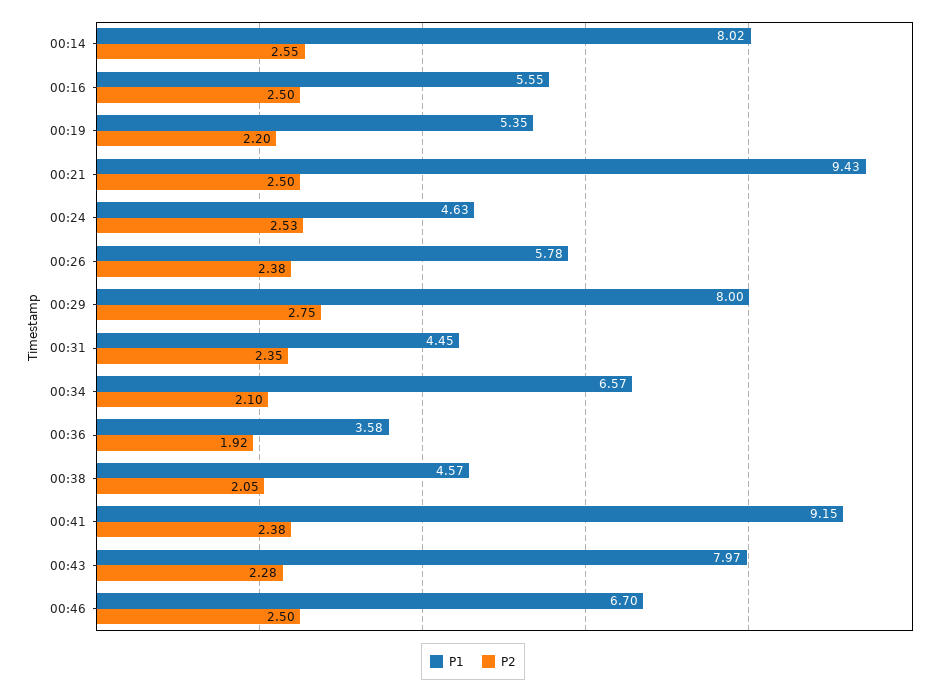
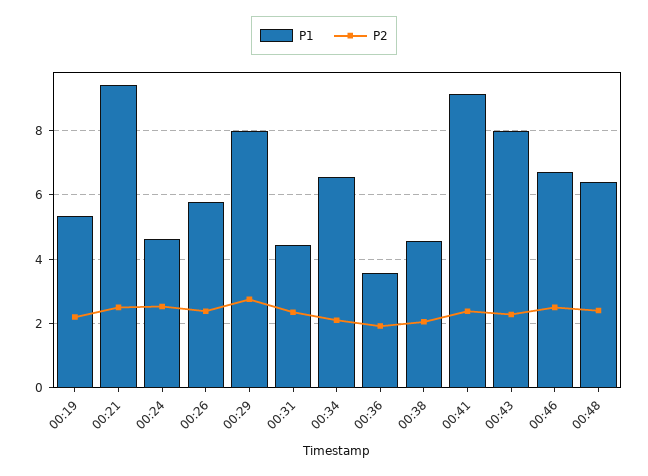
P1, 00:14: 8.02 -> none
P2, 00:14: 2.55 -> none
P1, 00:16: 5.55 -> none
P2, 00:16: 2.5 -> none
P1, 00:48: none -> 6.4
P2, 00:48: none -> 2.4

